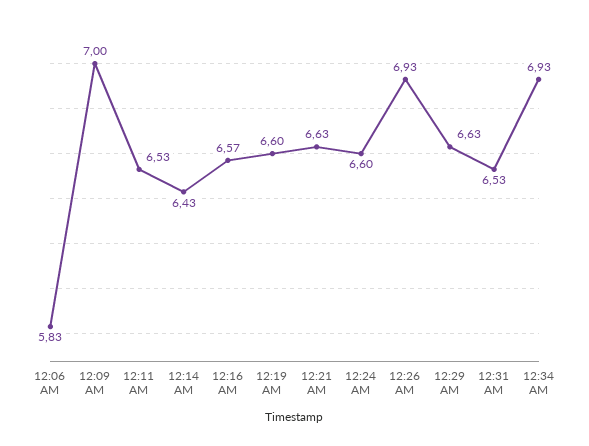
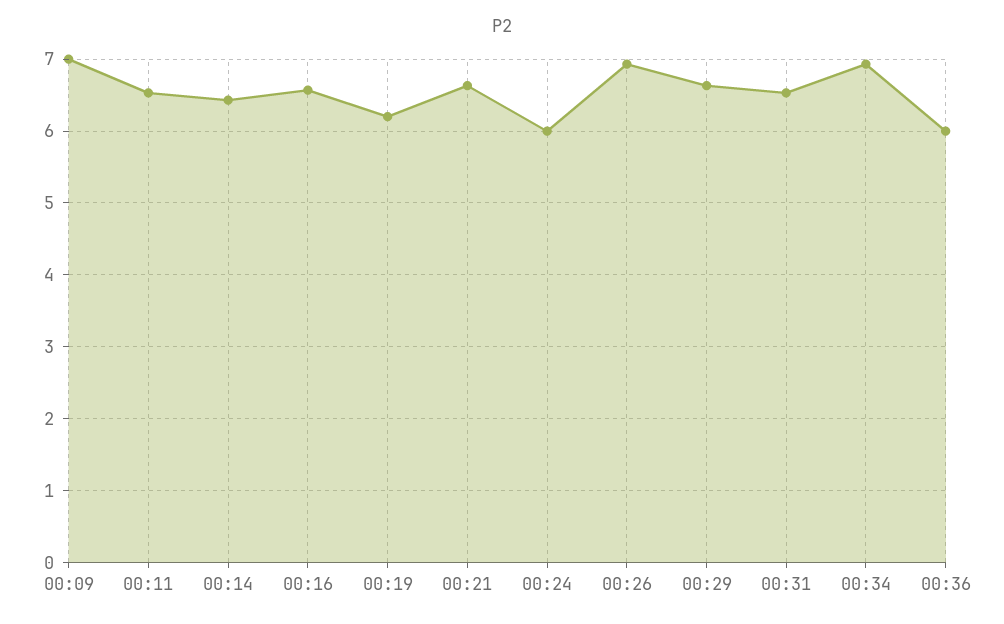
12:06 AM: 5.83 -> none
12:19 AM: 6.6 -> 6.2
12:24 AM: 6.6 -> 6
00:36: none -> 6

